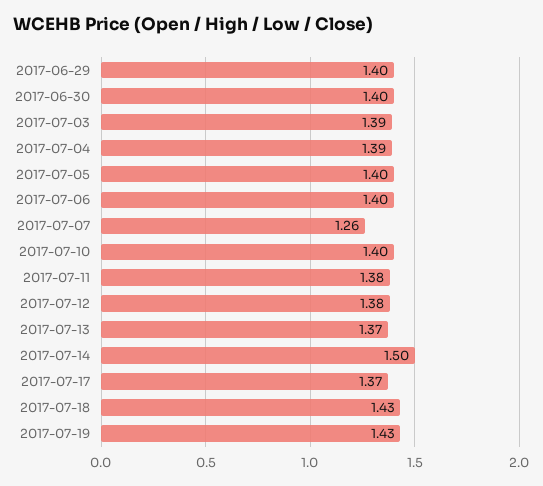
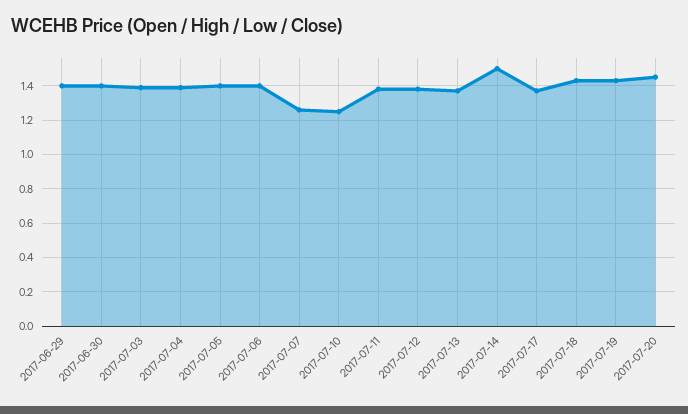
2017-07-10: 1.4 -> 1.25
2017-07-20: none -> 1.45

